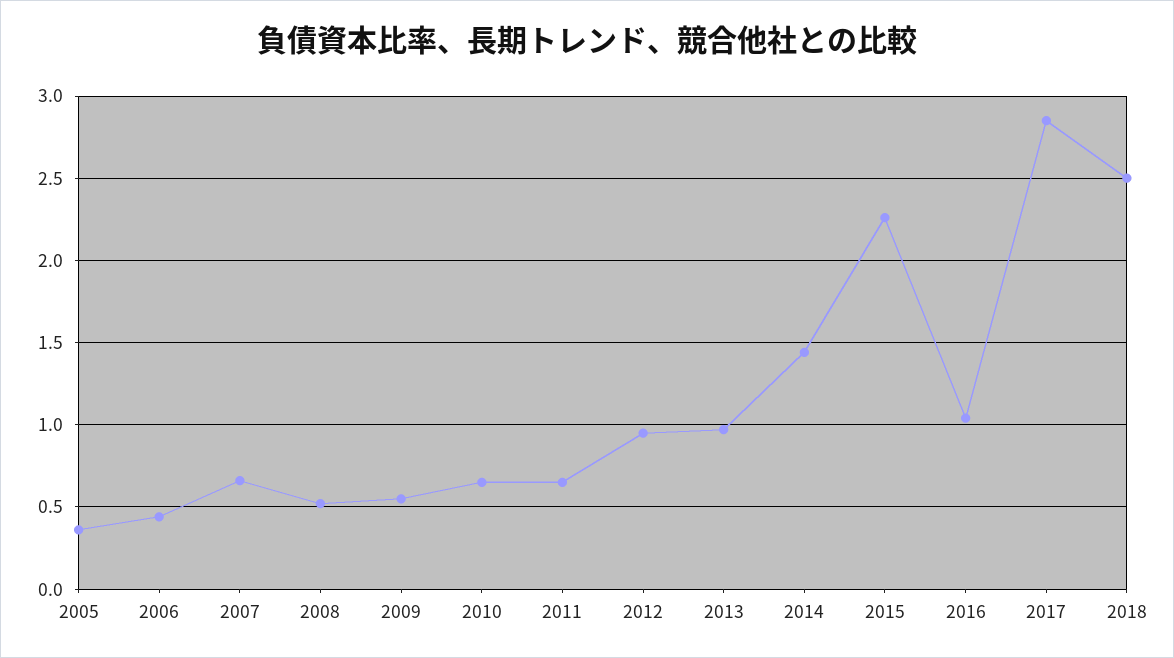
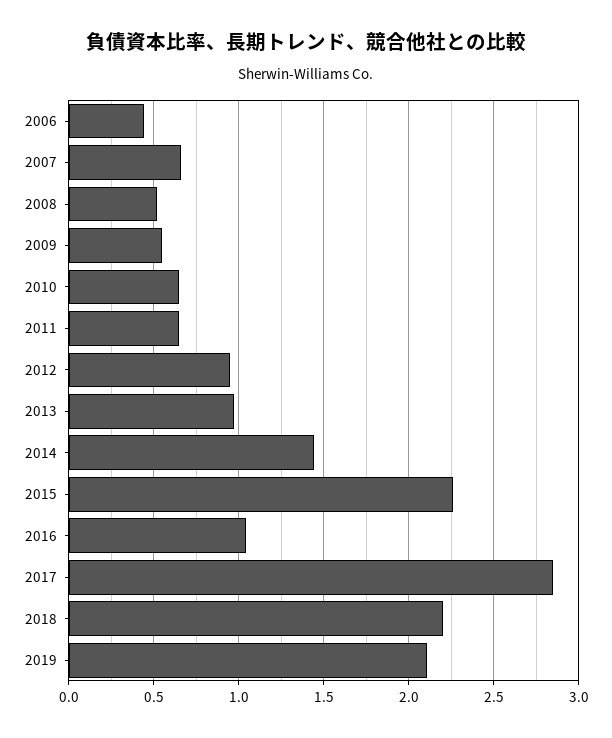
2005: 0.35 -> none
2018: 2.5 -> 2.2
2019: none -> 2.1

